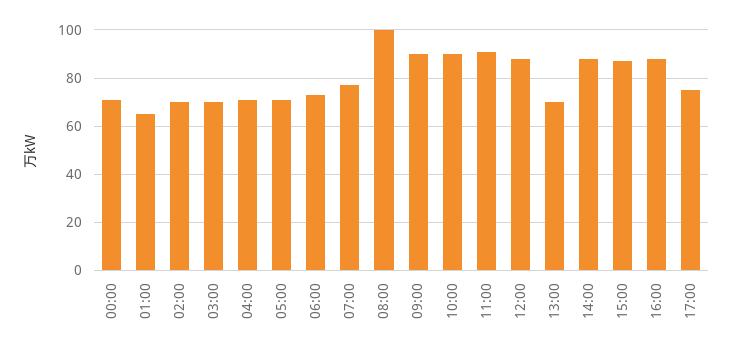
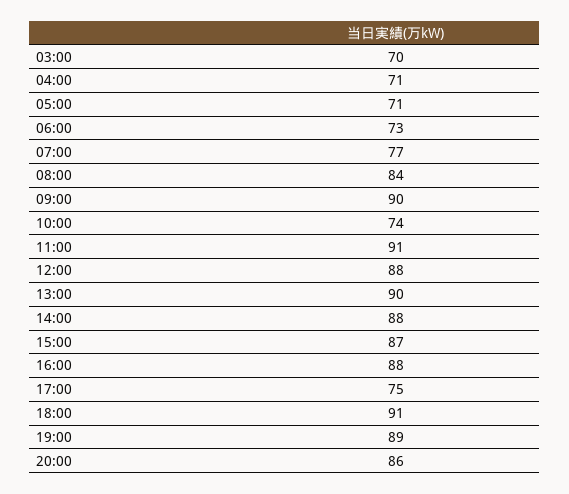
00:00: 70 -> none
01:00: 65 -> none
02:00: 70 -> none
08:00: 100 -> 84
10:00: 90 -> 74
13:00: 70 -> 90
18:00: none -> 91
19:00: none -> 89
20:00: none -> 86

